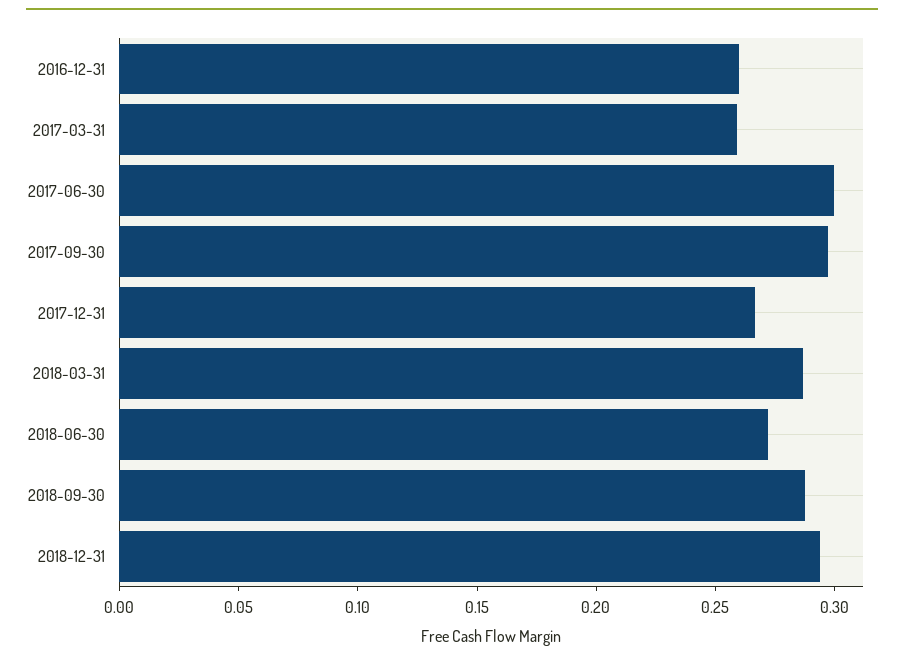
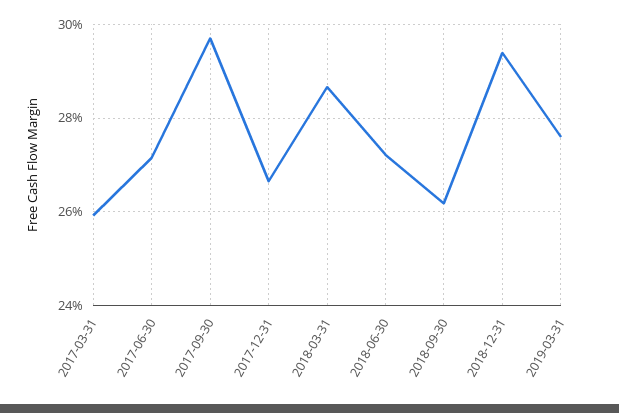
2016-12-31: 0.26 -> none
2017-06-30: 0.3 -> 0.272
2018-09-30: 0.29 -> 0.262
2019-03-31: none -> 0.276

